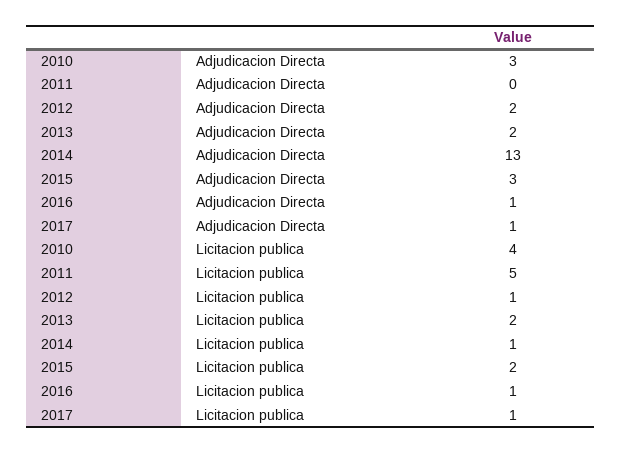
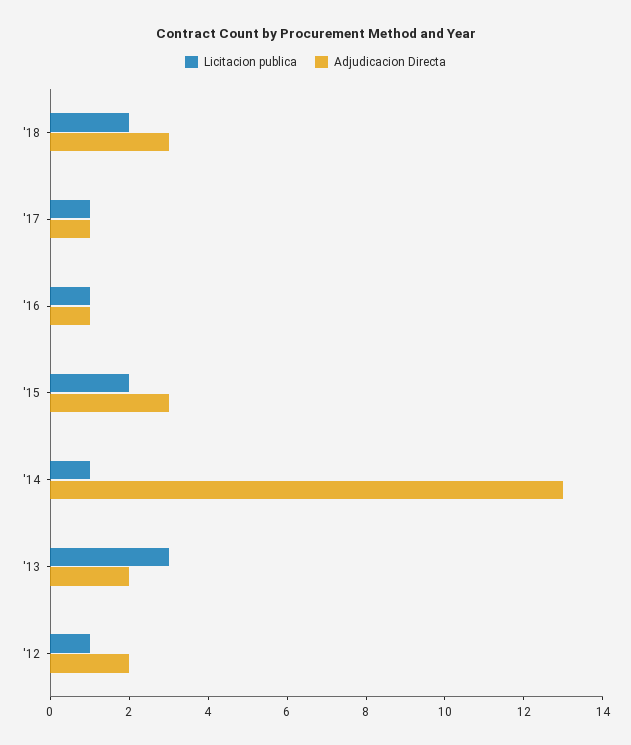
Adjudicacion Directa, 2010: 3 -> none
Adjudicacion Directa, 2011: 0 -> none
Licitacion publica, 2010: 4 -> none
Licitacion publica, 2011: 5 -> none
Licitacion publica, 2013: 2 -> 3
Licitacion publica, '18: none -> 2
Adjudicacion Directa, '18: none -> 3

